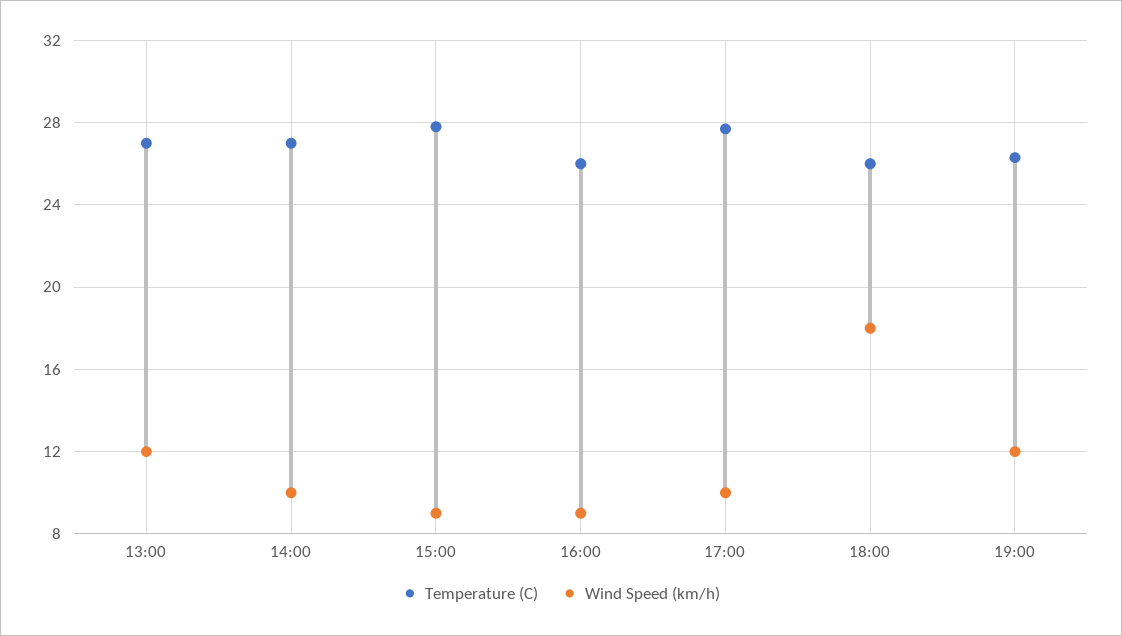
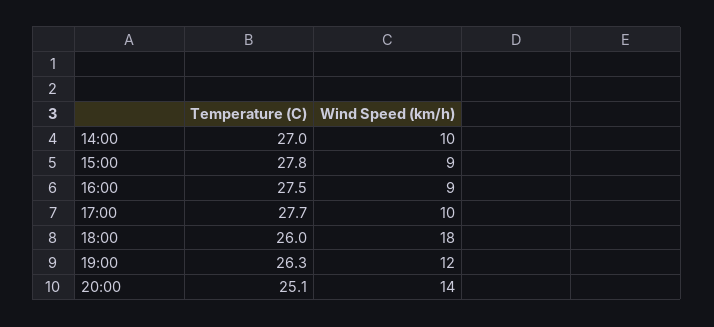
Temperature (C), 13:00: 27 -> none
Wind Speed (km/h), 13:00: 12 -> none
Temperature (C), 16:00: 26 -> 27.5
Temperature (C), 20:00: none -> 25.1
Wind Speed (km/h), 20:00: none -> 14

